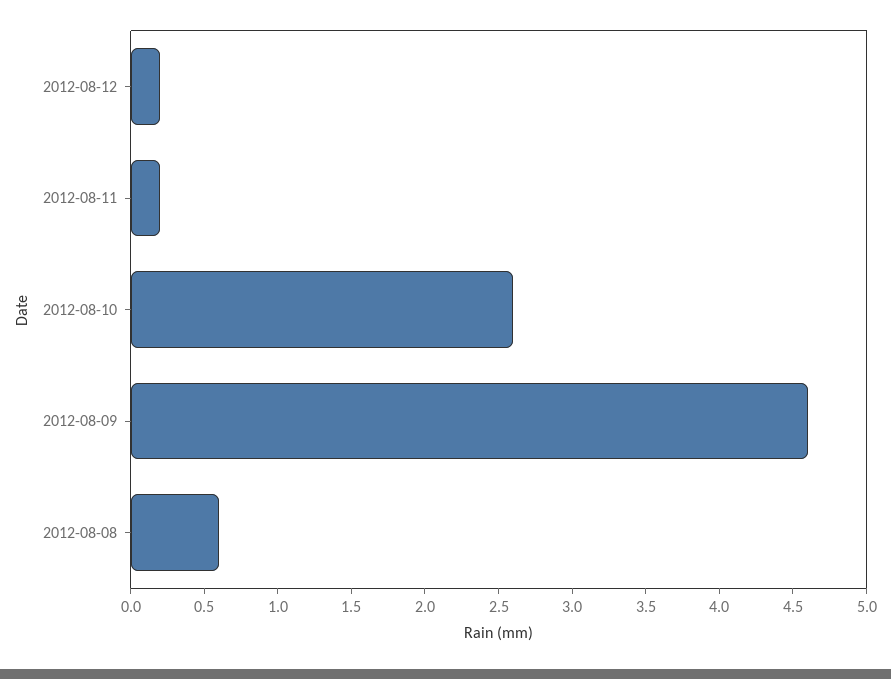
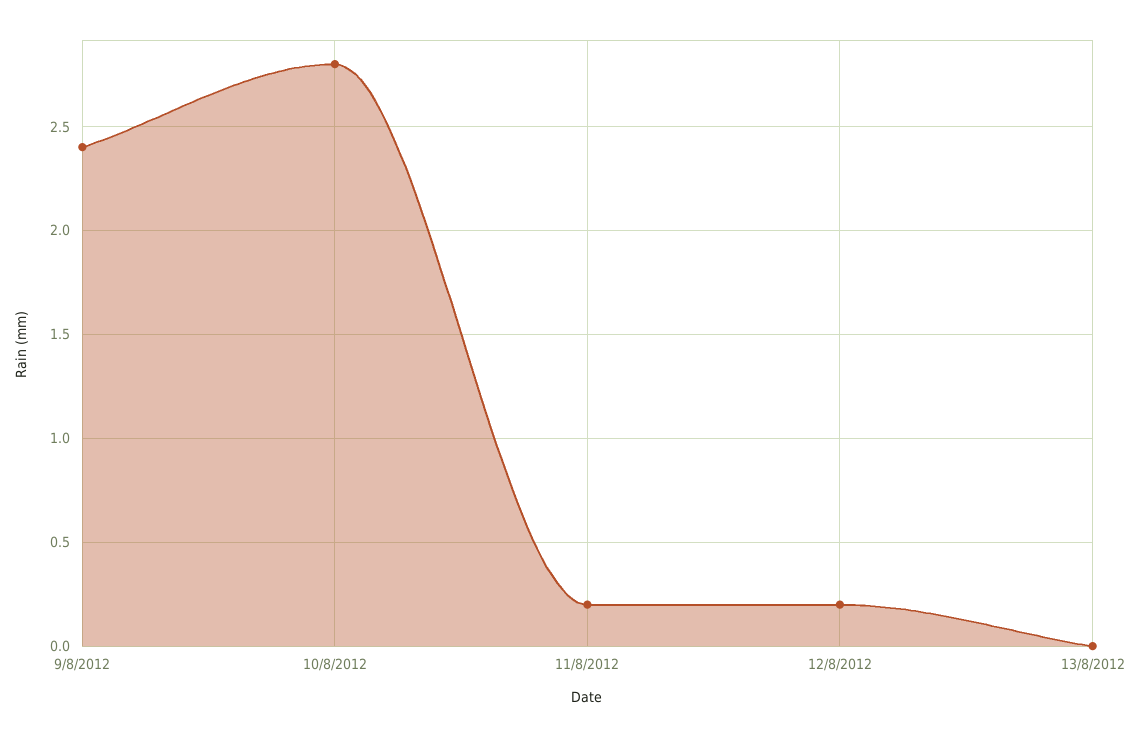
2012-08-10: 2.6 -> 2.8
2012-08-09: 4.6 -> 2.4
2012-08-08: 0.6 -> none
13/8/2012: none -> 0

